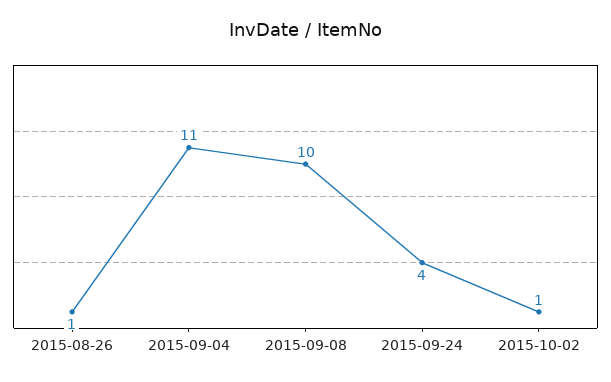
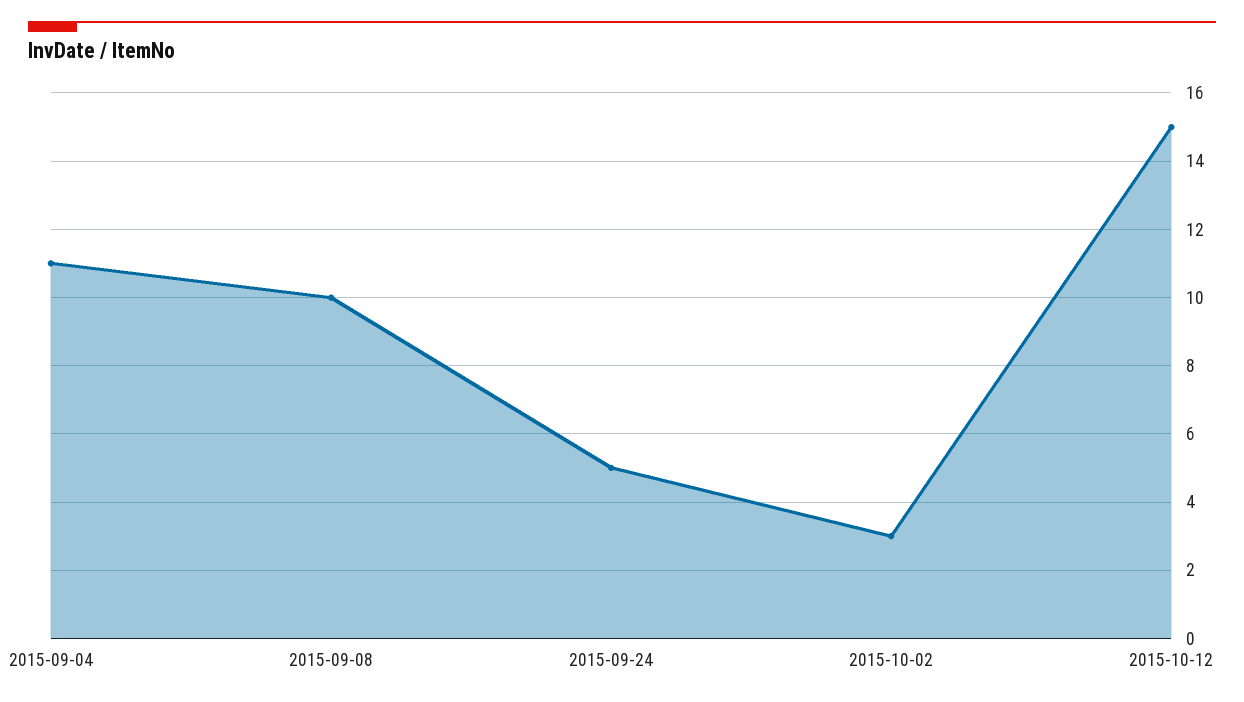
2015-08-26: 1 -> none
2015-09-24: 4 -> 5
2015-10-02: 1 -> 3
2015-10-12: none -> 15

